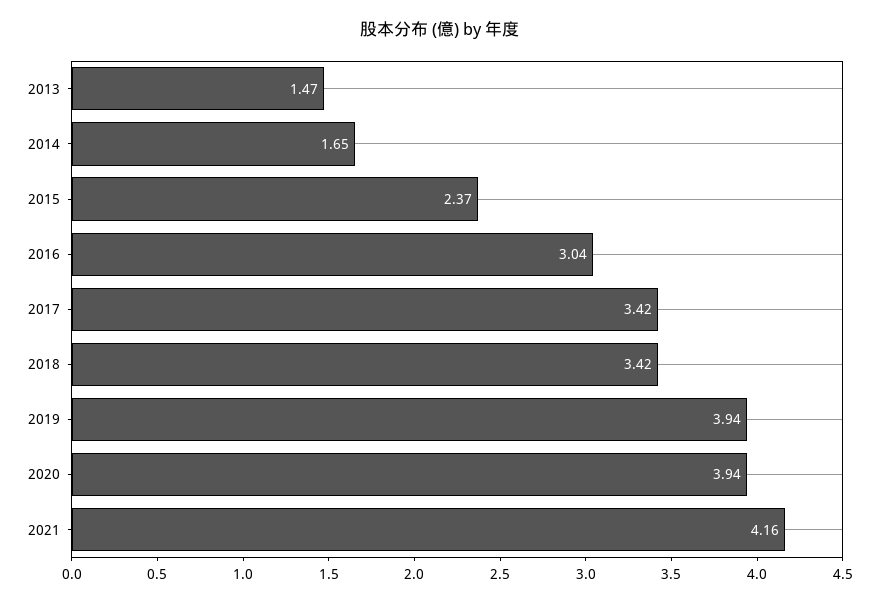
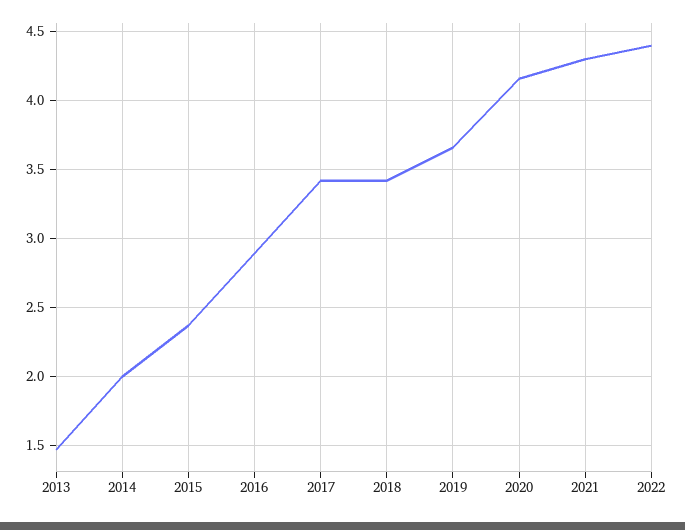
2014: 1.65 -> 2
2016: 3.04 -> 2.9
2019: 3.94 -> 3.65
2020: 3.94 -> 4.15
2021: 4.16 -> 4.3
2022: none -> 4.4

